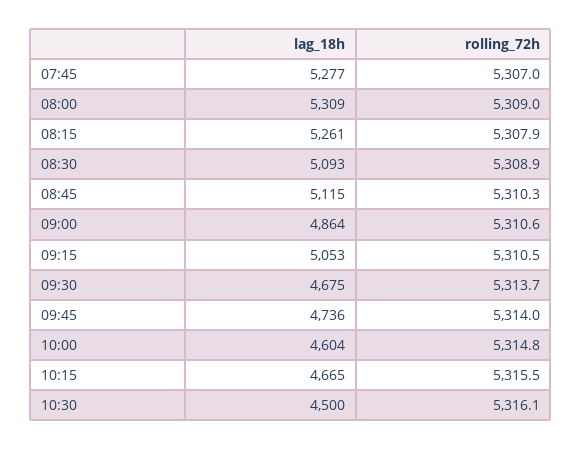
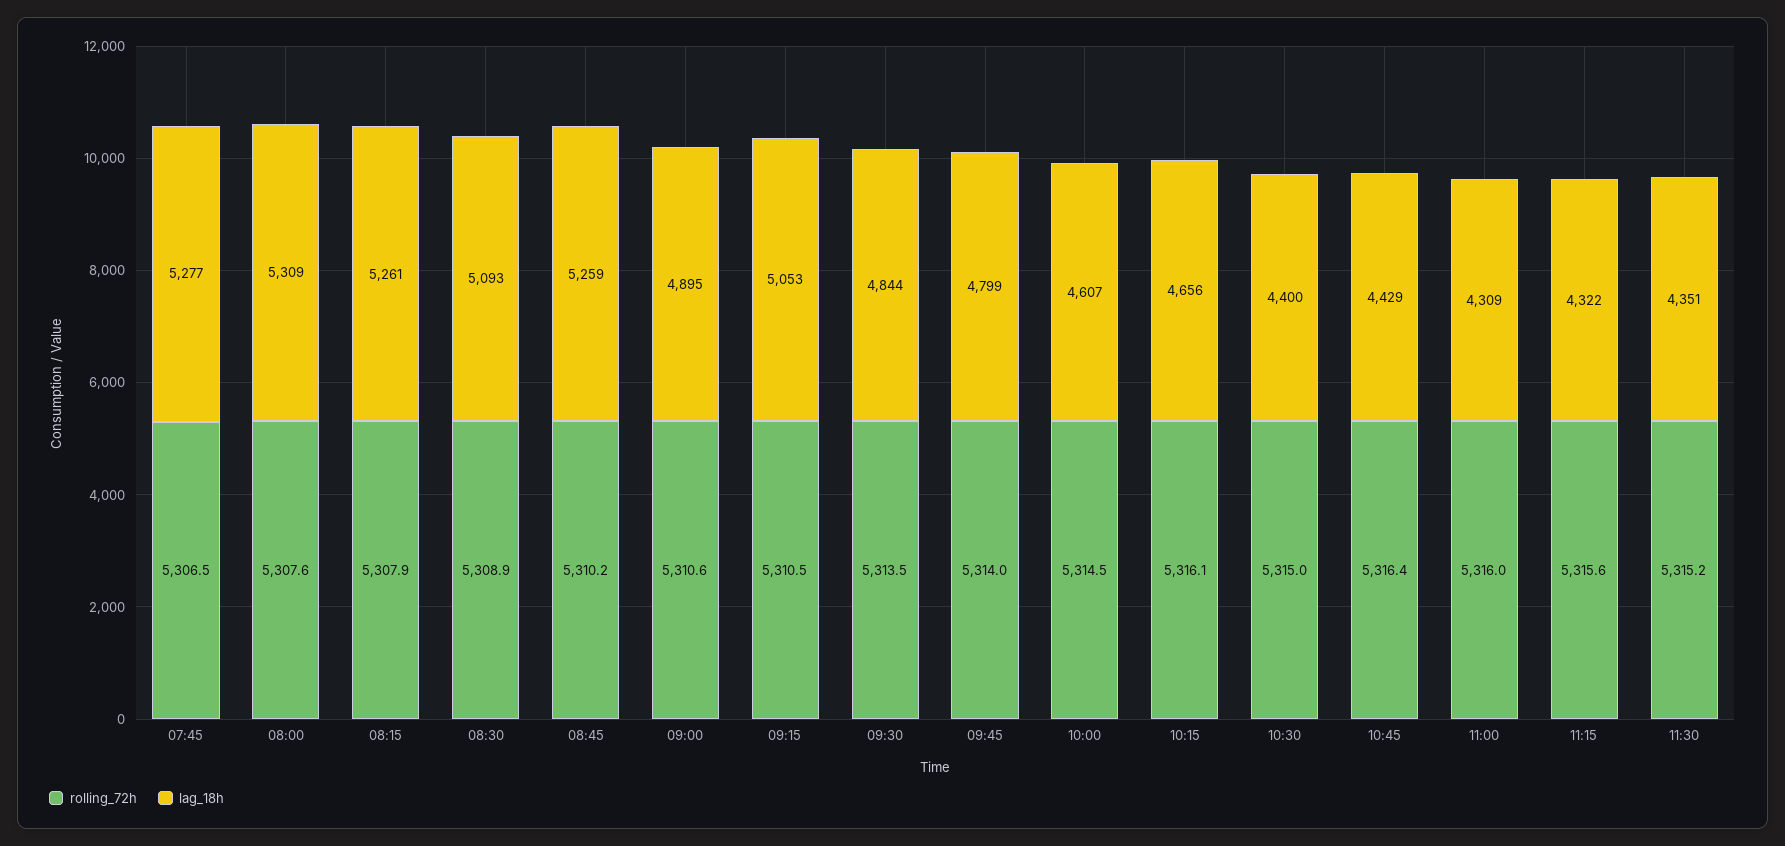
rolling_72h, 07:45: 5307 -> 5306.5
rolling_72h, 08:00: 5309 -> 5307.6
lag_18h, 08:45: 5115 -> 5259
rolling_72h, 08:45: 5310.3 -> 5310.2
lag_18h, 09:00: 4864 -> 4895
lag_18h, 09:30: 4675 -> 4844
rolling_72h, 09:30: 5313.7 -> 5313.5
lag_18h, 09:45: 4736 -> 4799
lag_18h, 10:00: 4604 -> 4607
rolling_72h, 10:00: 5314.8 -> 5314.5
lag_18h, 10:15: 4665 -> 4656
rolling_72h, 10:15: 5315.5 -> 5316.1
lag_18h, 10:30: 4500 -> 4400
rolling_72h, 10:30: 5316.1 -> 5315
rolling_72h, 10:45: none -> 5316.4
lag_18h, 10:45: none -> 4429
rolling_72h, 11:00: none -> 5316
lag_18h, 11:00: none -> 4309
rolling_72h, 11:15: none -> 5315.6
lag_18h, 11:15: none -> 4322
rolling_72h, 11:30: none -> 5315.2
lag_18h, 11:30: none -> 4351

